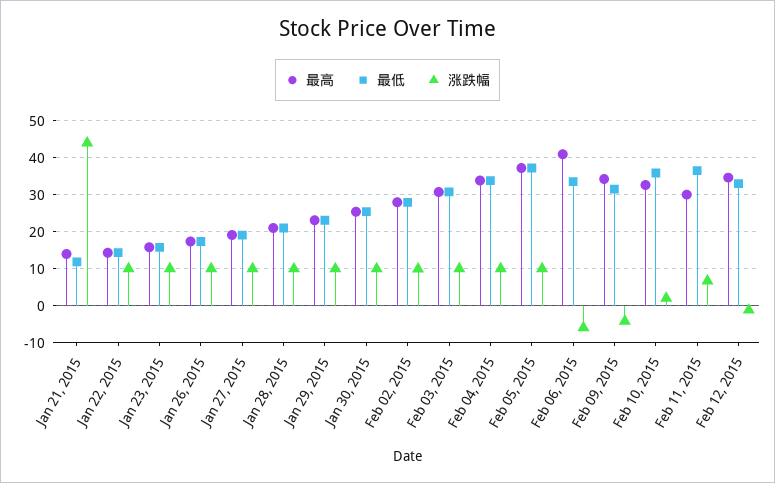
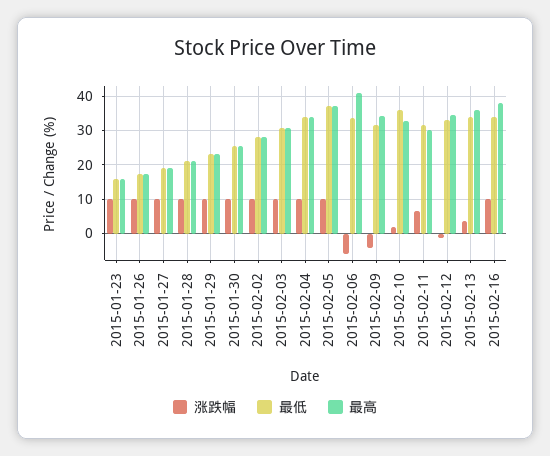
最高, Jan 21, 2015: 14 -> none
最低, Jan 21, 2015: 12 -> none
涨跌幅, Jan 21, 2015: 44 -> none
最高, Jan 22, 2015: 14 -> none
最低, Jan 22, 2015: 14 -> none
涨跌幅, Jan 22, 2015: 10 -> none
最低, Feb 11, 2015: 36 -> 32
涨跌幅, 2015-02-13: none -> 4
最低, 2015-02-13: none -> 34
最高, 2015-02-13: none -> 36
涨跌幅, 2015-02-16: none -> 10
最低, 2015-02-16: none -> 34
最高, 2015-02-16: none -> 38

